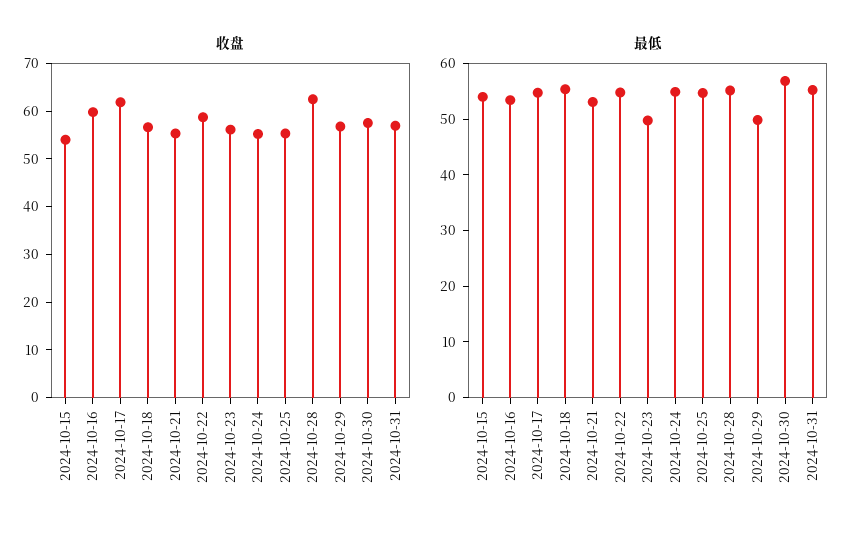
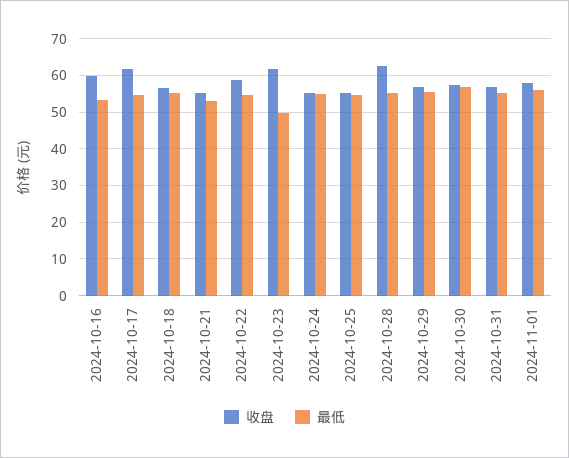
收盘, 2024-10-15: 54 -> none
收盘, 2024-10-23: 56 -> 62
最低, 2024-10-15: 54 -> none
最低, 2024-10-29: 50 -> 56
收盘, 2024-11-01: none -> 58
最低, 2024-11-01: none -> 56

